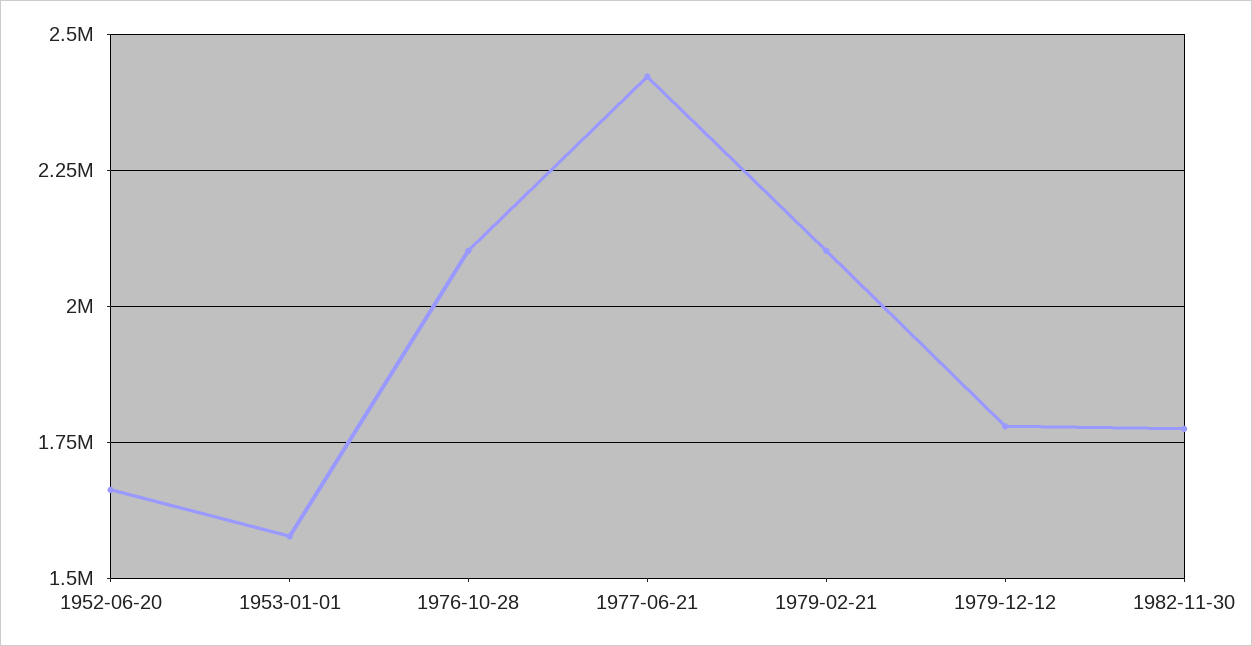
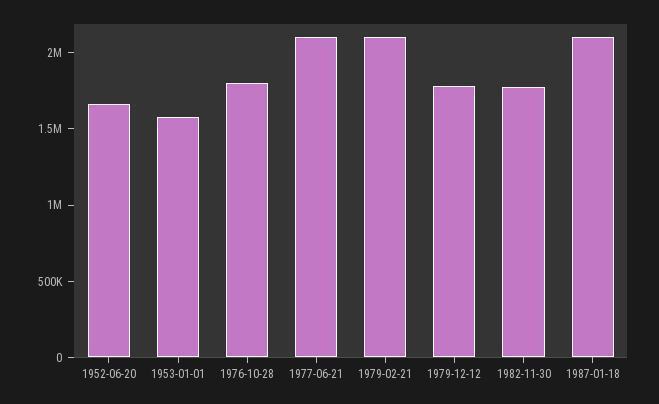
1976-10-28: 2100000 -> 1800000
1977-06-21: 2425000 -> 2100000
1987-01-18: none -> 2100000

